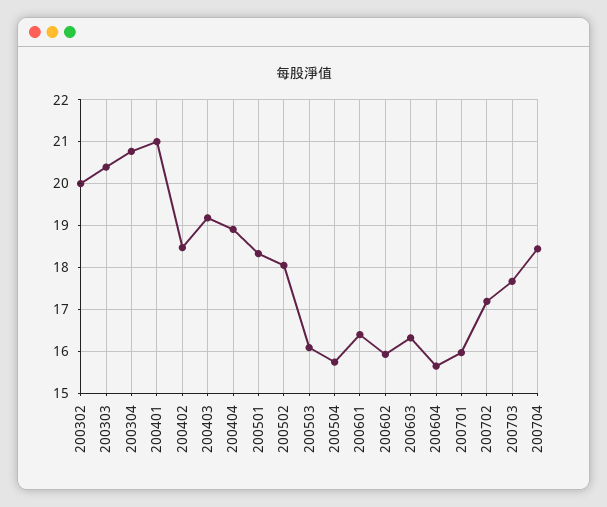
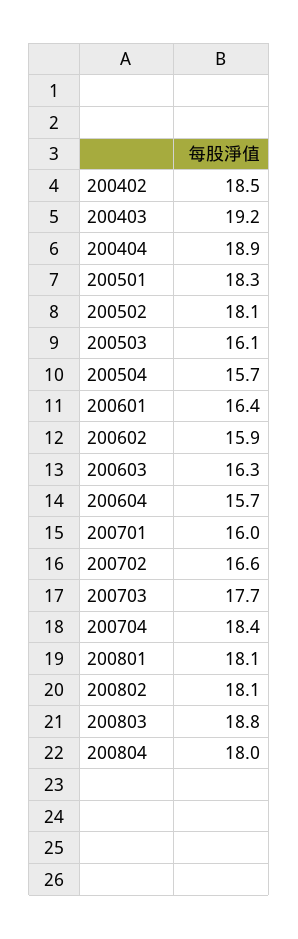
200302: 20 -> none
200303: 20.4 -> none
200304: 20.8 -> none
200401: 21 -> none
200702: 17.2 -> 16.6
200801: none -> 18.1
200802: none -> 18.1
200803: none -> 18.8
200804: none -> 18

